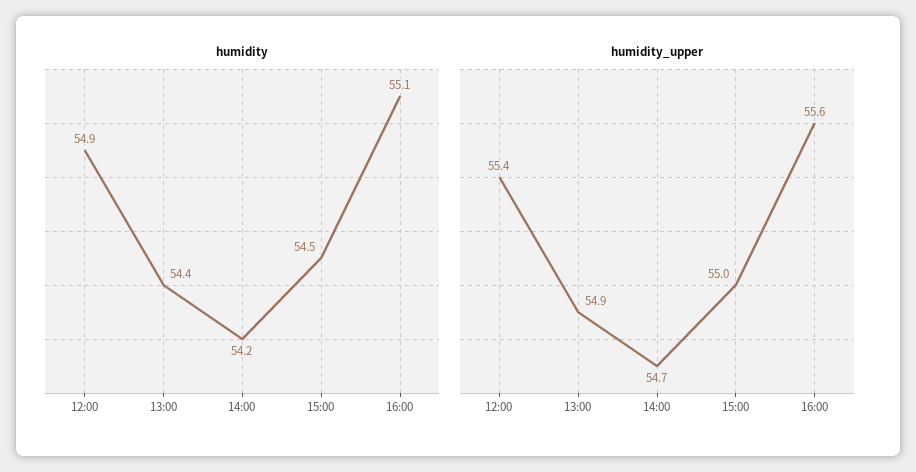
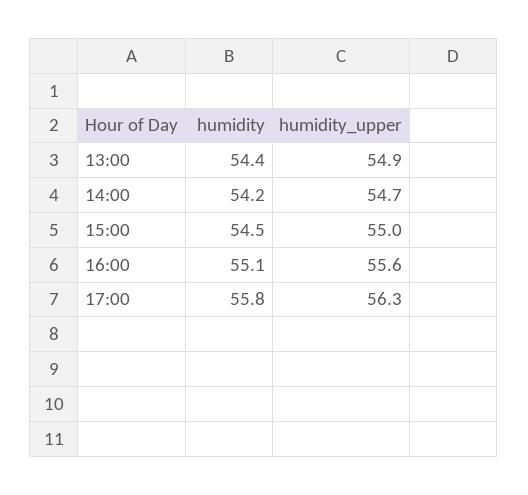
humidity, 12:00: 54.9 -> none
humidity_upper, 12:00: 55.4 -> none
humidity, 17:00: none -> 55.8
humidity_upper, 17:00: none -> 56.3

